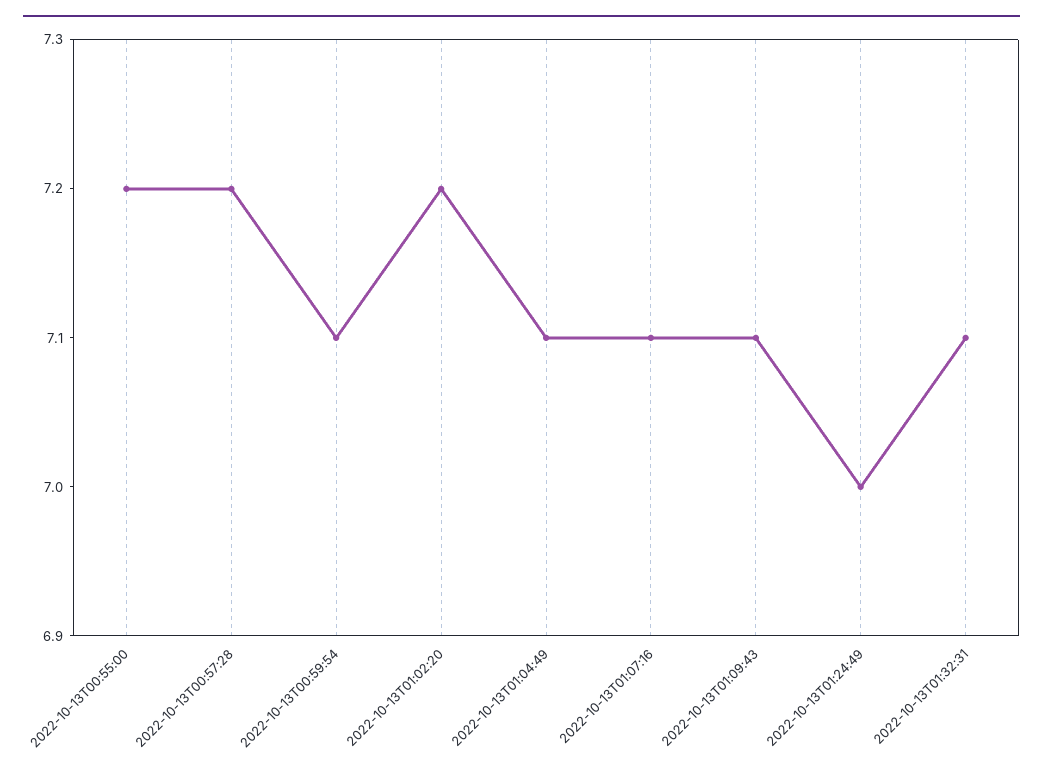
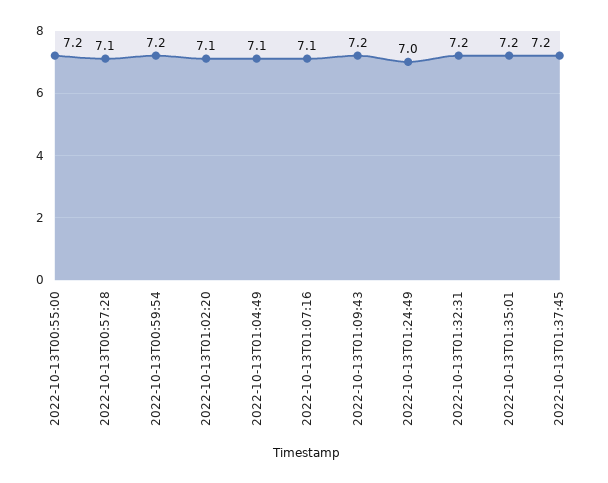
2022-10-13T00:57:28: 7.2 -> 7.1
2022-10-13T00:59:54: 7.1 -> 7.2
2022-10-13T01:02:20: 7.2 -> 7.1
2022-10-13T01:09:43: 7.1 -> 7.2
2022-10-13T01:32:31: 7.1 -> 7.2
2022-10-13T01:35:01: none -> 7.2
2022-10-13T01:37:45: none -> 7.2

